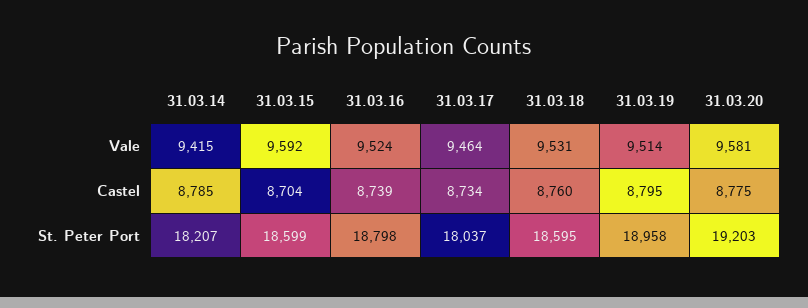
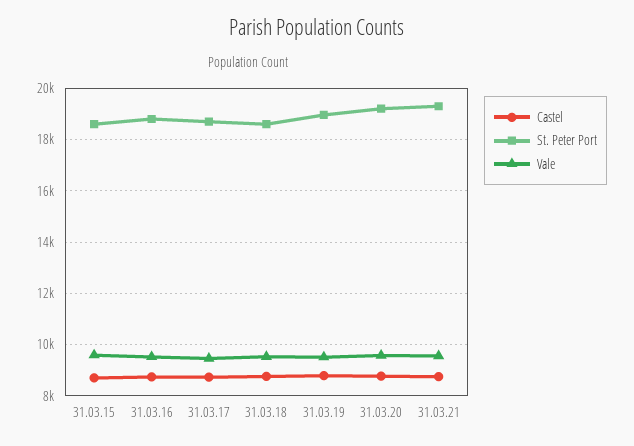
Vale, 31.03.14: 9415 -> none
Castel, 31.03.14: 8785 -> none
St. Peter Port, 31.03.14: 18207 -> none
St. Peter Port, 31.03.17: 18037 -> 18750
Castel, 31.03.21: none -> 8750
St. Peter Port, 31.03.21: none -> 19250
Vale, 31.03.21: none -> 9500

